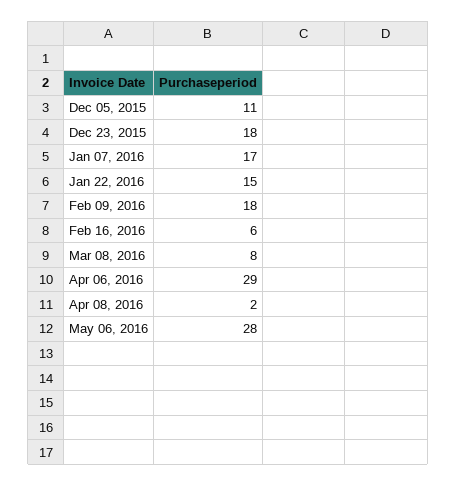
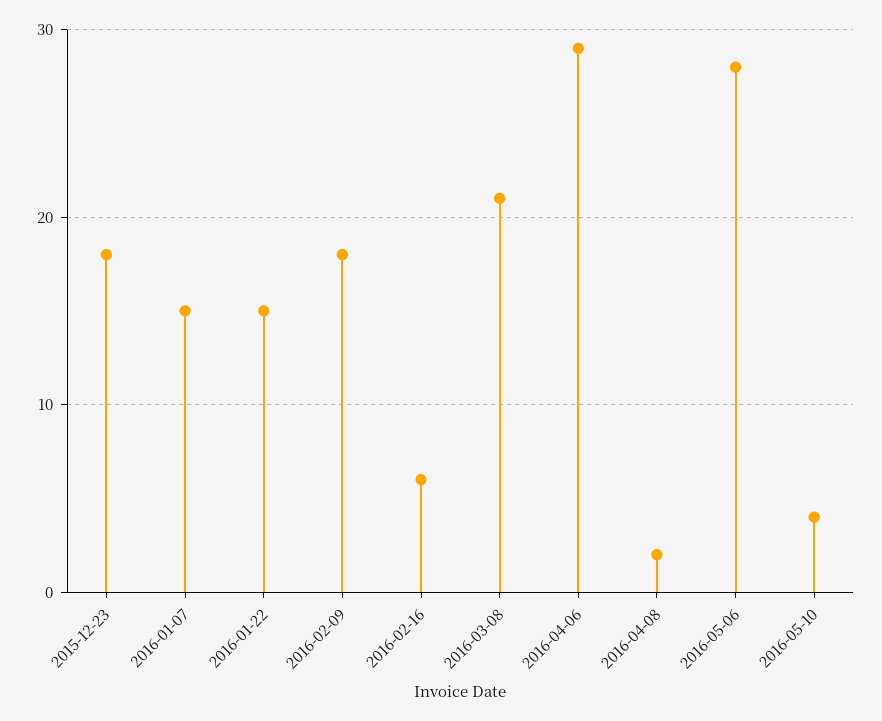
Dec 05, 2015: 11 -> none
Jan 07, 2016: 17 -> 15
Mar 08, 2016: 8 -> 21
2016-05-10: none -> 4

